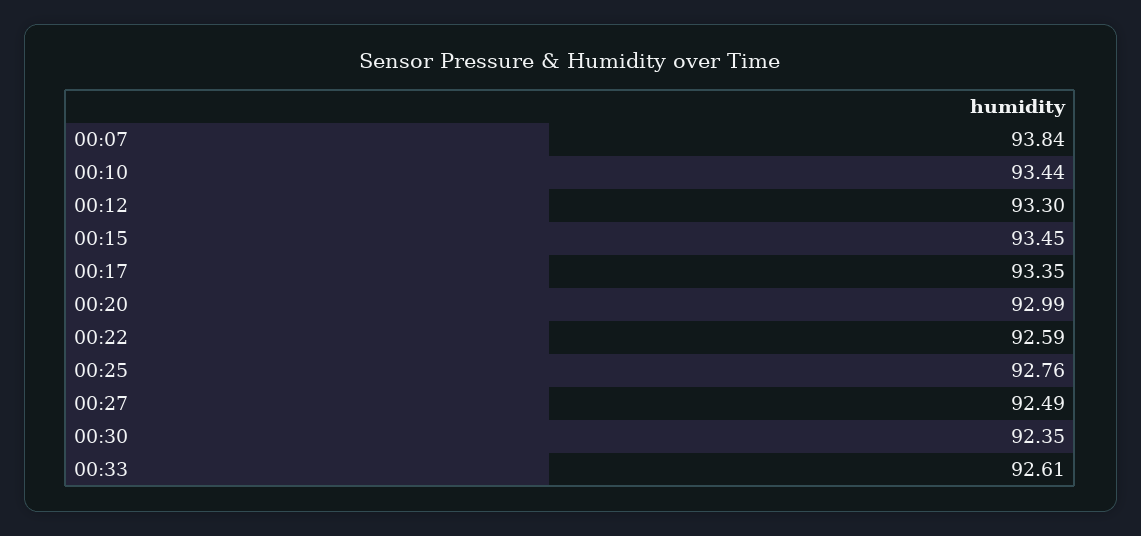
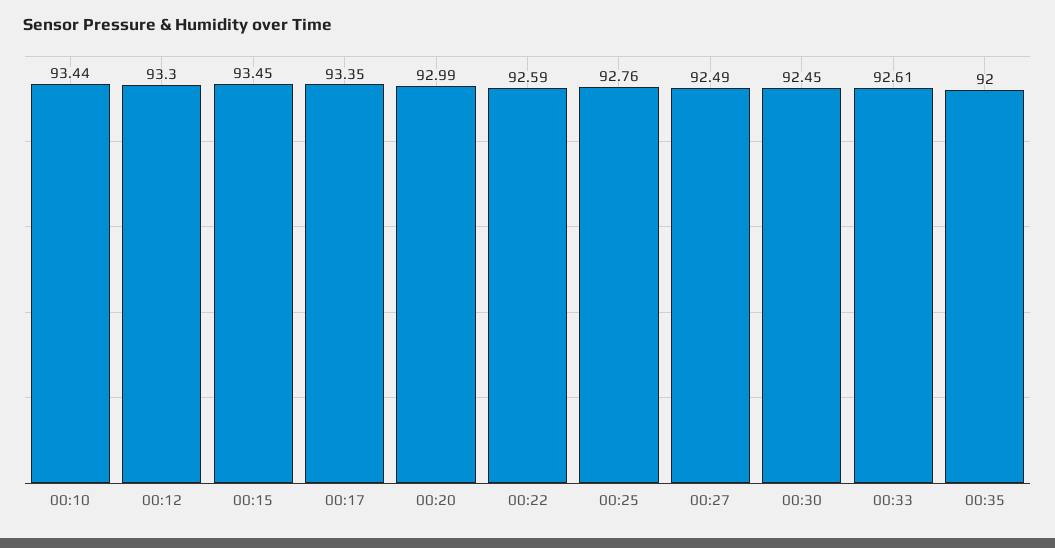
00:07: 93.84 -> none
00:30: 92.35 -> 92.45
00:35: none -> 92

